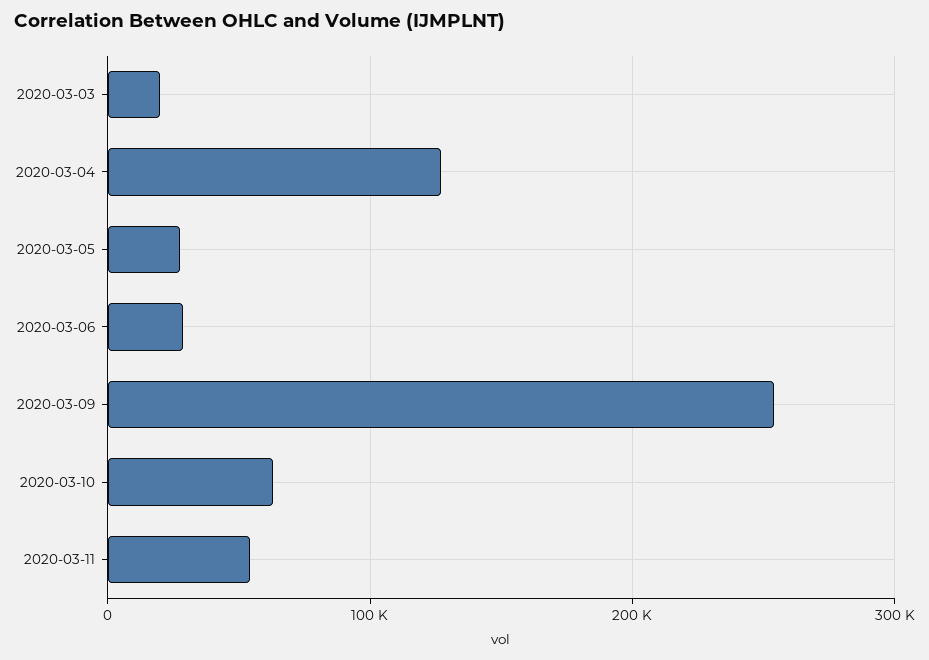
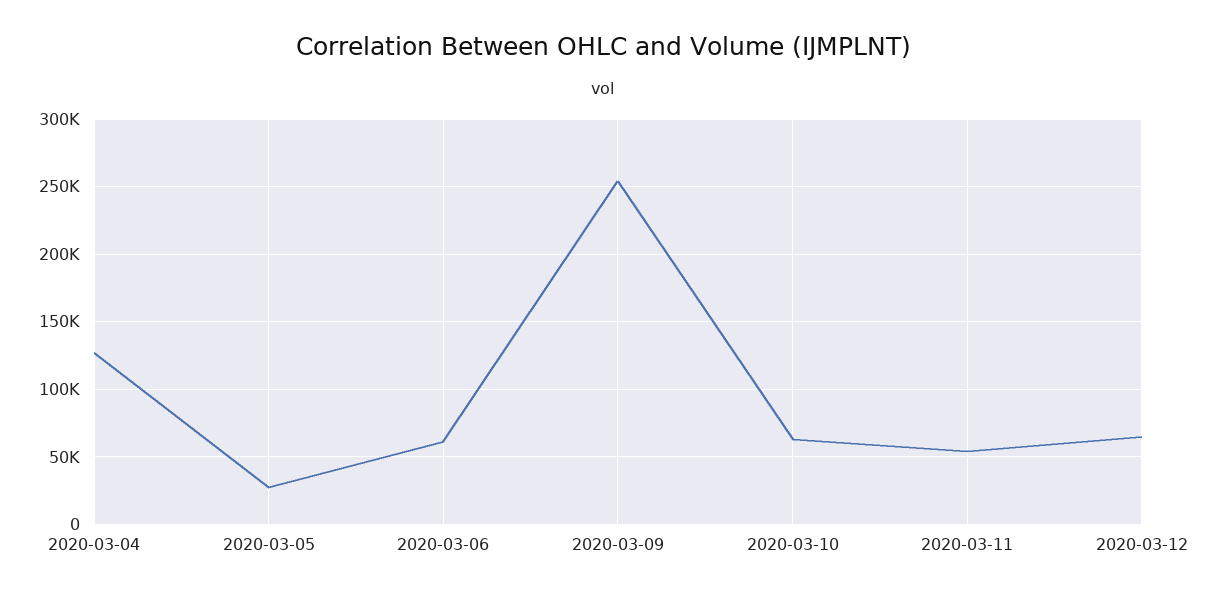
2020-03-03: 20000 -> none
2020-03-06: 30000 -> 60000
2020-03-12: none -> 65000

